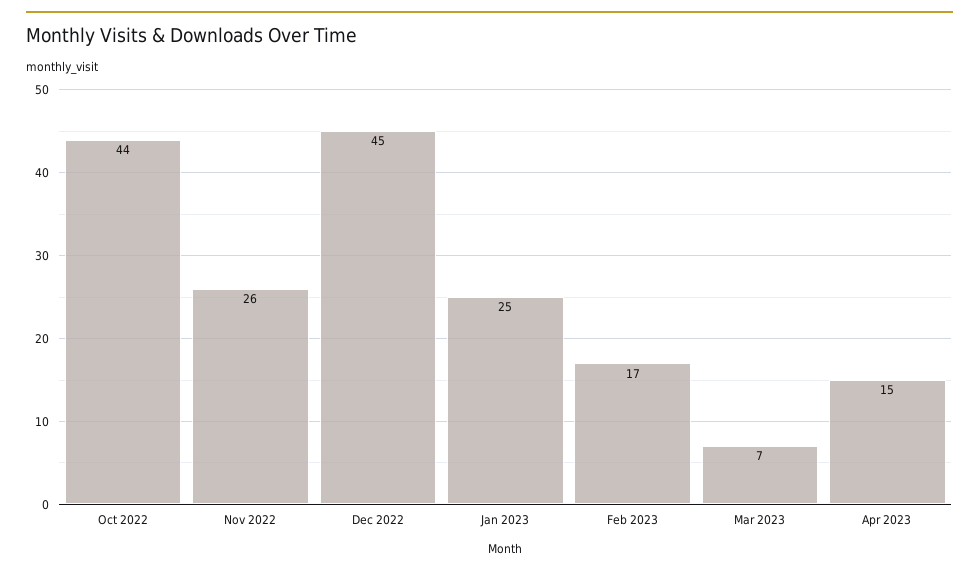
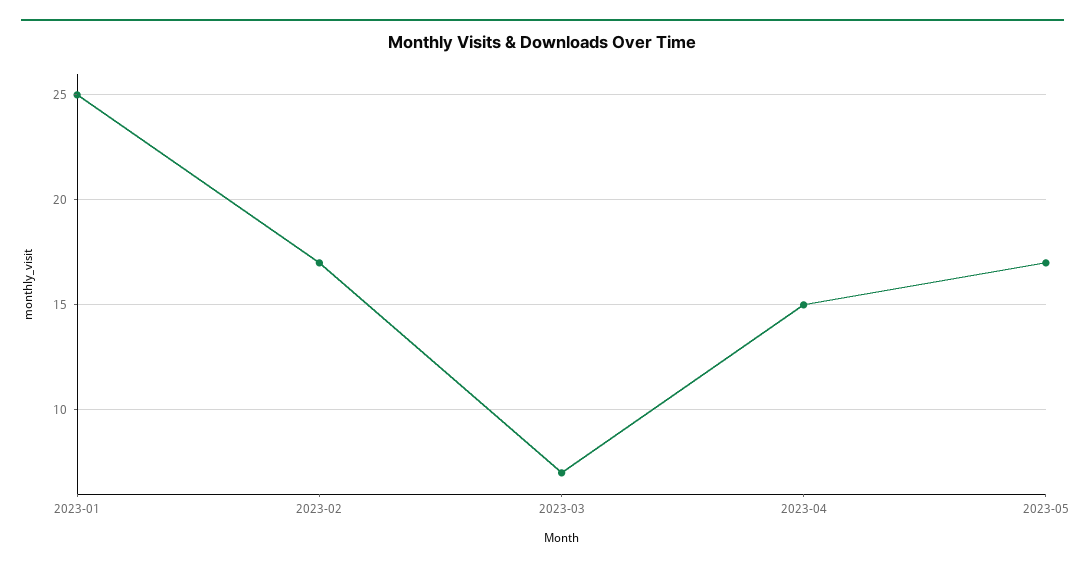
Oct 2022: 44 -> none
Nov 2022: 26 -> none
Dec 2022: 45 -> none
2023-05: none -> 17

